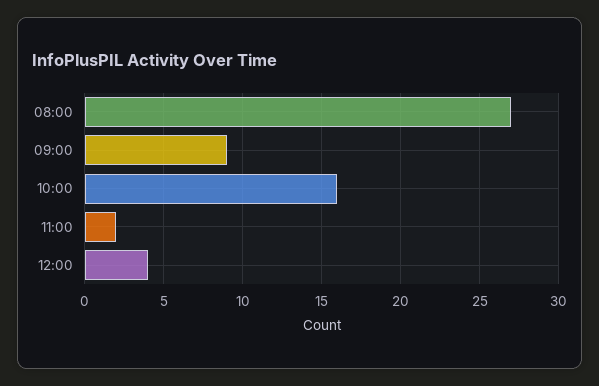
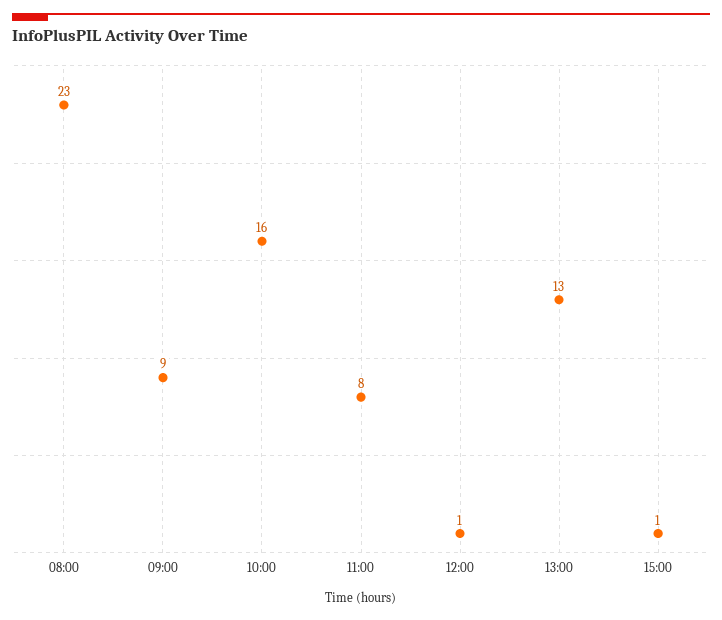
08:00: 27 -> 23
11:00: 2 -> 8
12:00: 4 -> 1
13:00: none -> 13
15:00: none -> 1

